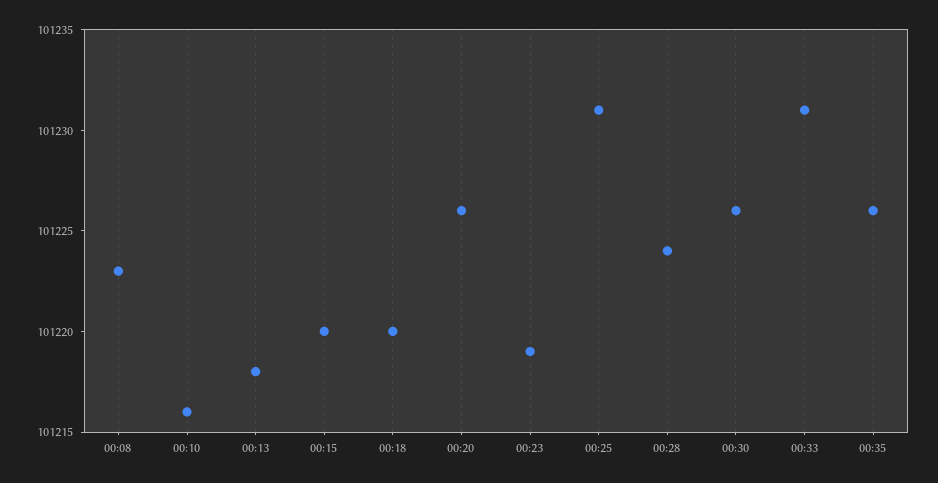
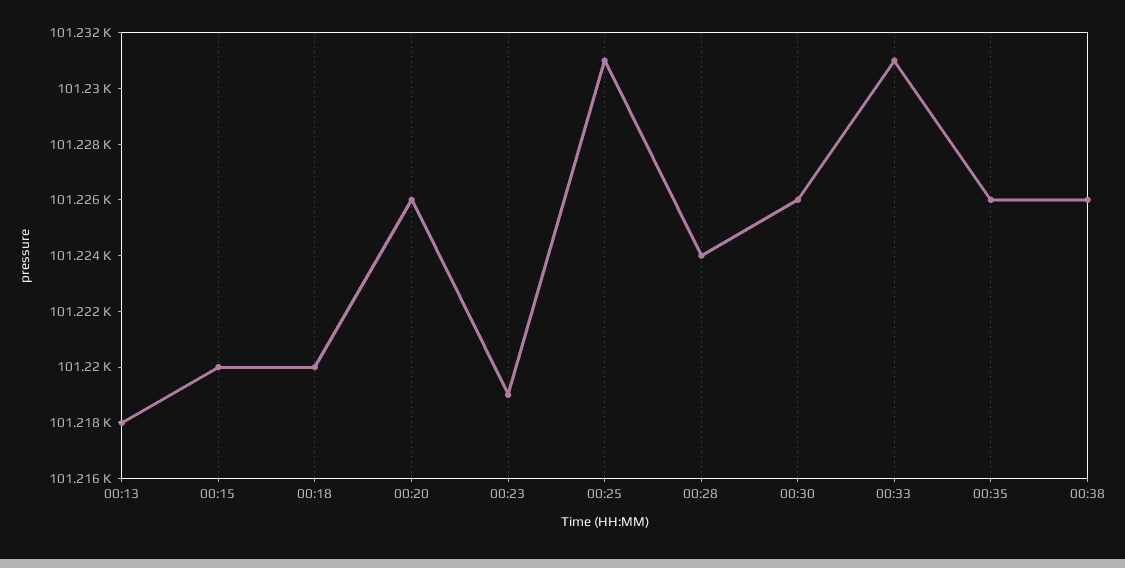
00:08: 101223 -> none
00:10: 101216 -> none
00:38: none -> 101226

